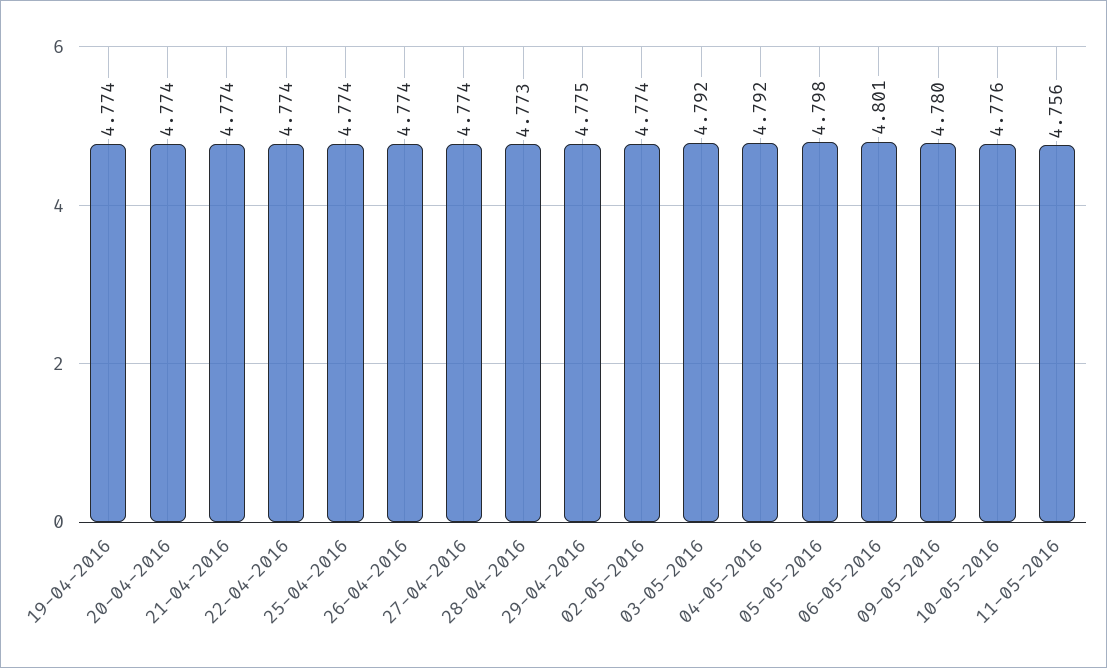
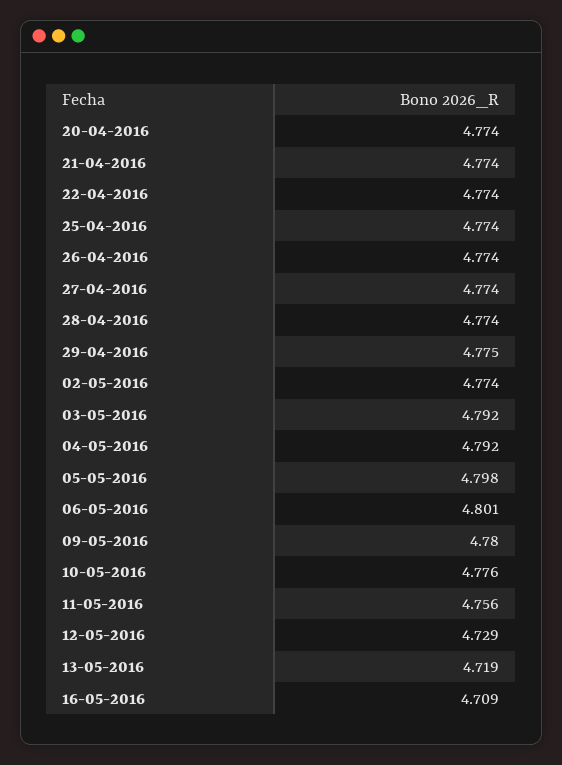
19-04-2016: 4.774 -> none
28-04-2016: 4.773 -> 4.774
12-05-2016: none -> 4.729
13-05-2016: none -> 4.719
16-05-2016: none -> 4.709

